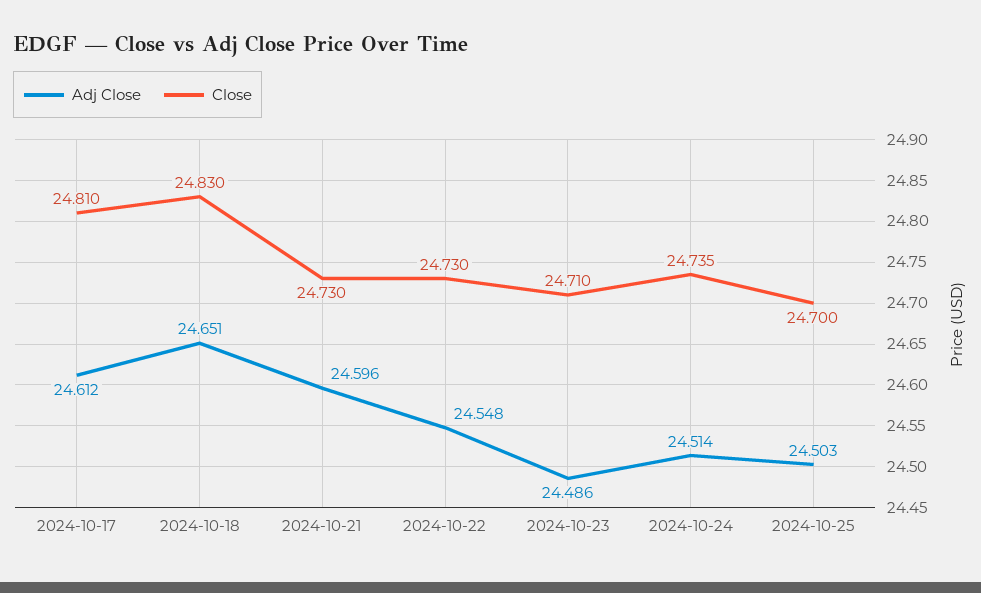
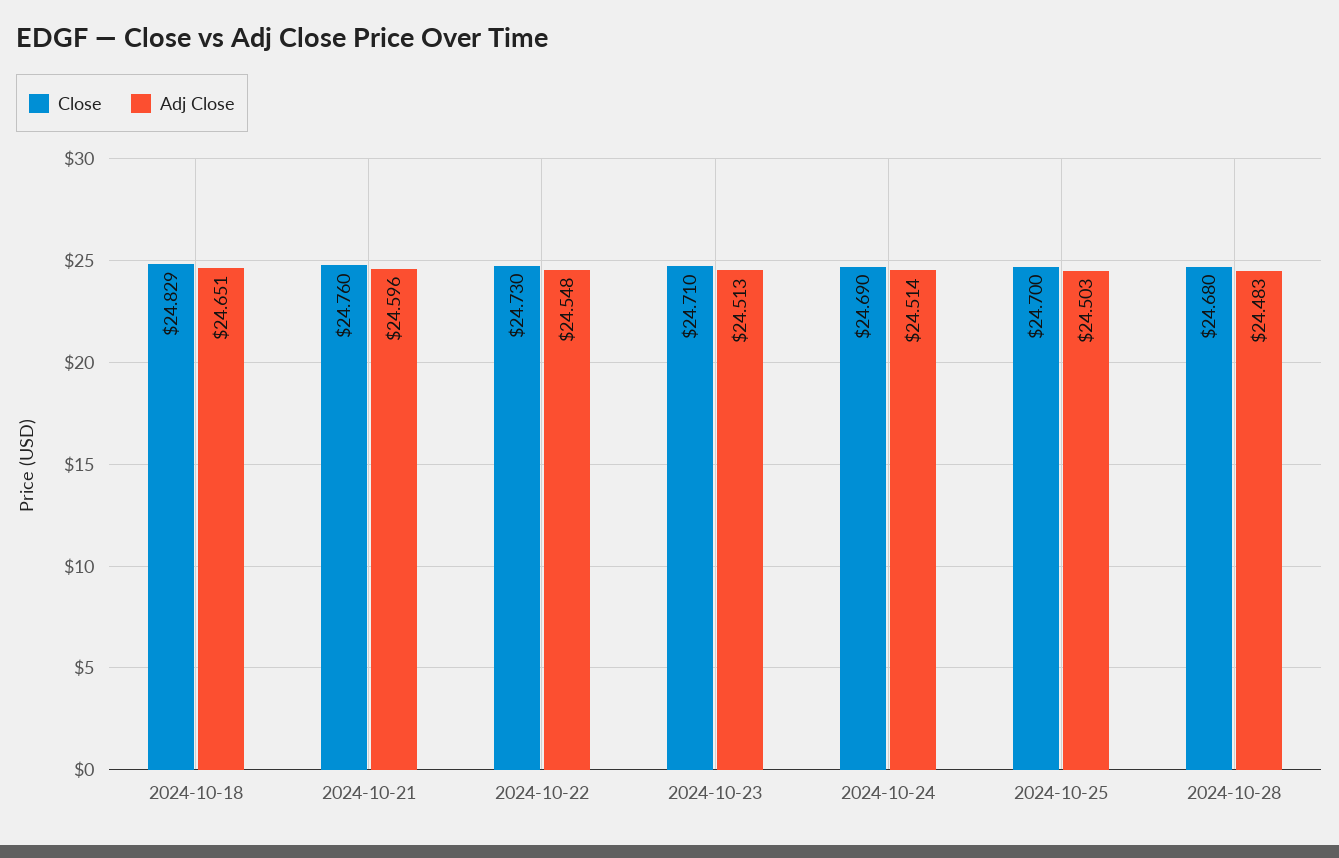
Adj Close, 2024-10-17: 24.612 -> none
Close, 2024-10-17: 24.81 -> none
Close, 2024-10-18: 24.83 -> 24.829
Close, 2024-10-21: 24.73 -> 24.76
Adj Close, 2024-10-23: 24.486 -> 24.513
Close, 2024-10-24: 24.735 -> 24.69
Close, 2024-10-28: none -> 24.68
Adj Close, 2024-10-28: none -> 24.483

